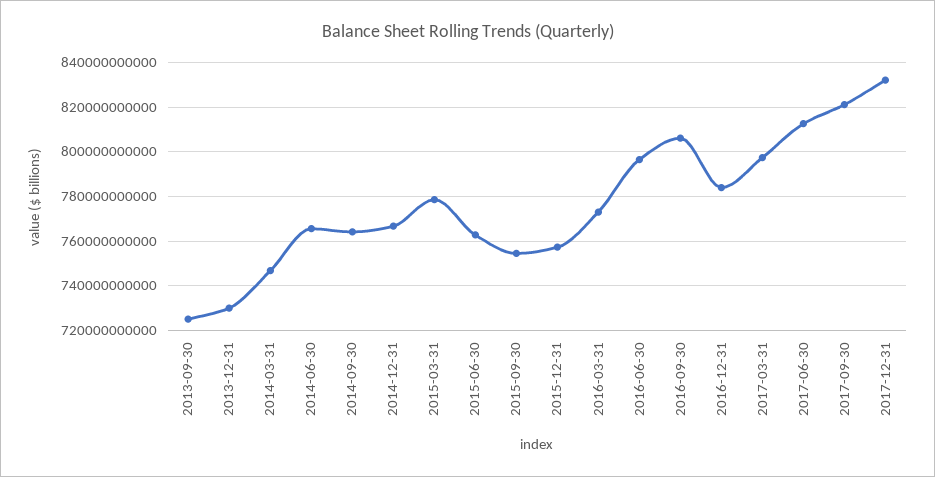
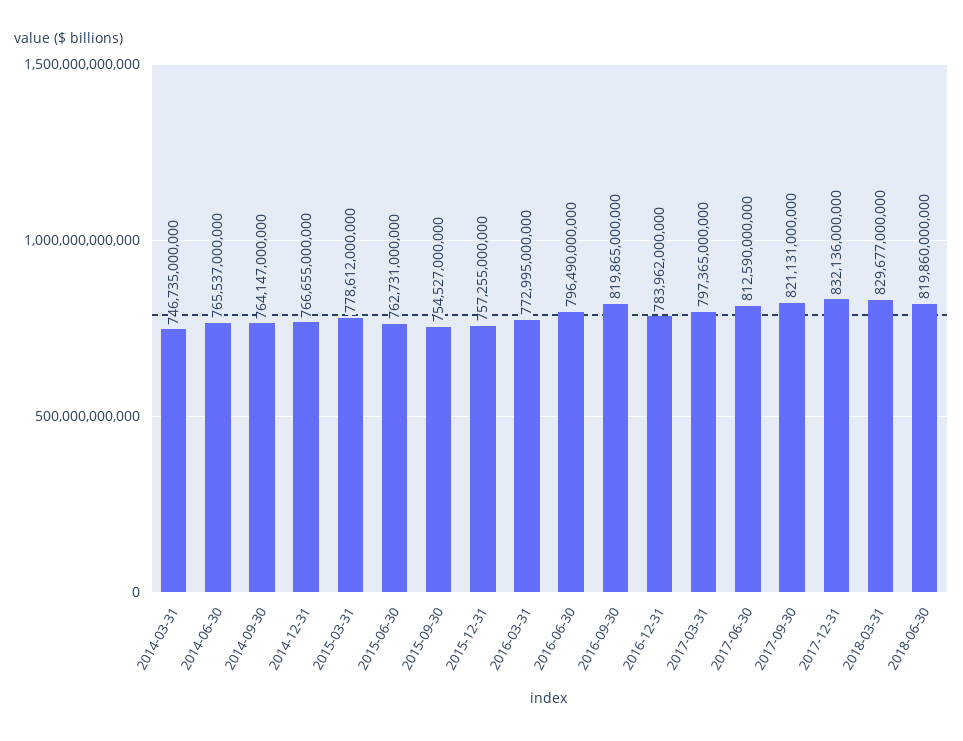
2013-09-30: 725000000000 -> none
2013-12-31: 730000000000 -> none
2016-09-30: 805000000000 -> 819865000000
2018-03-31: none -> 829677000000
2018-06-30: none -> 819860000000

